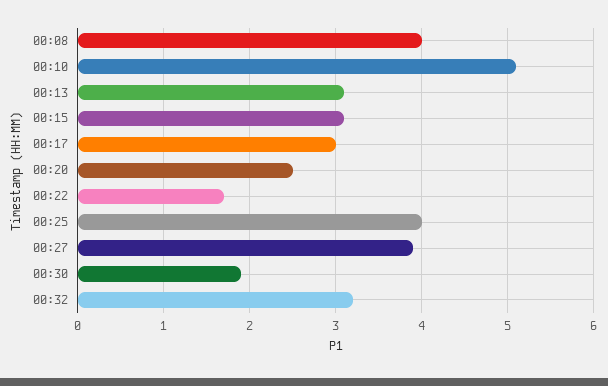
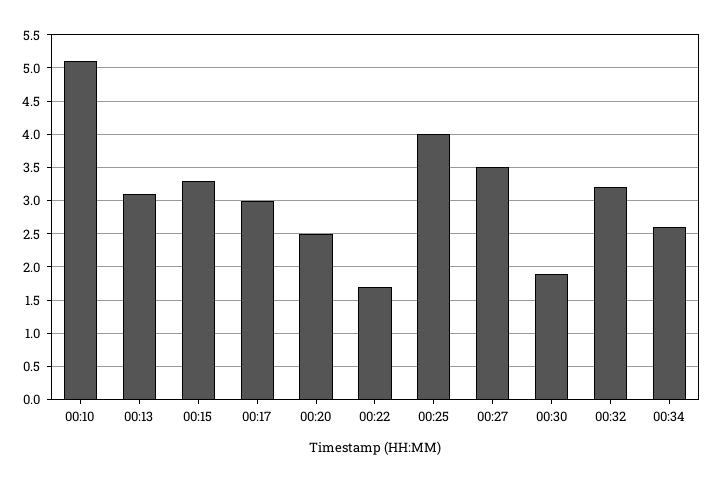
00:08: 4 -> none
00:15: 3.1 -> 3.3
00:27: 3.9 -> 3.5
00:34: none -> 2.6

